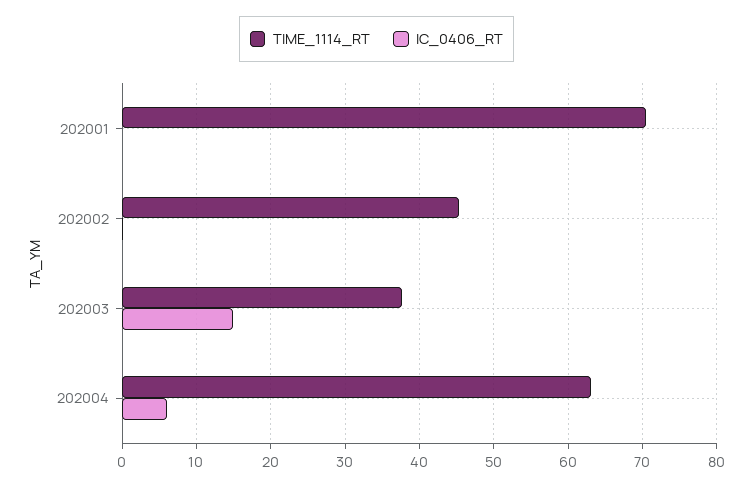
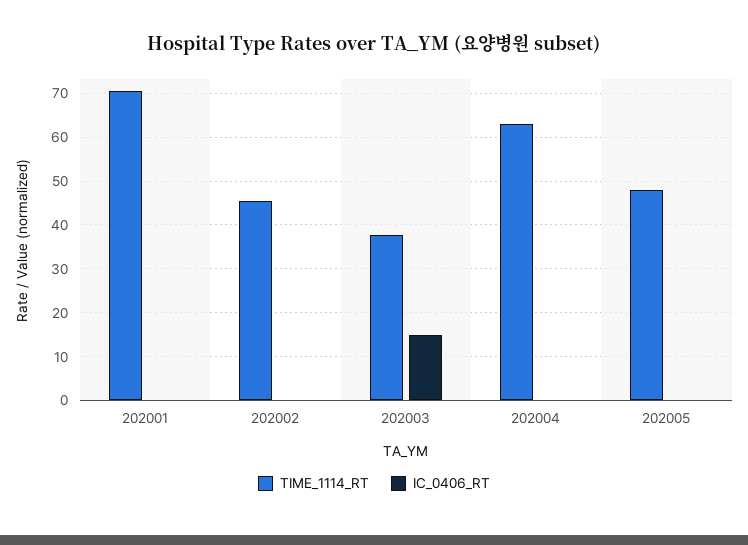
IC_0406_RT, 202004: 6 -> 0
TIME_1114_RT, 202005: none -> 48
IC_0406_RT, 202005: none -> 0

